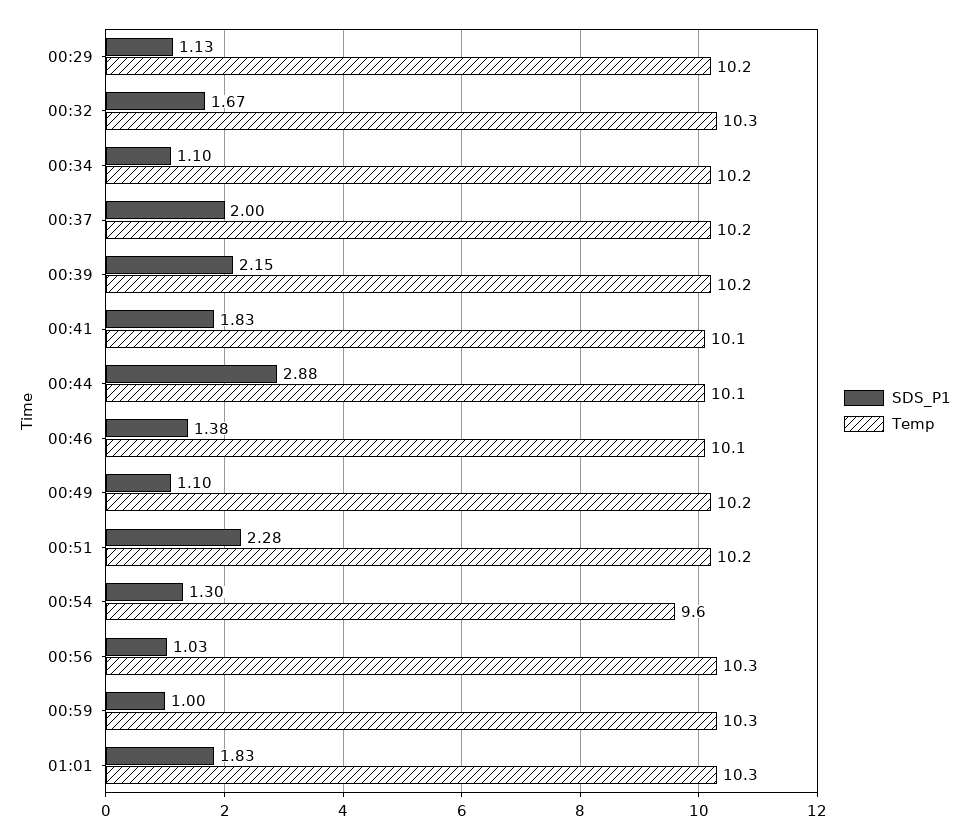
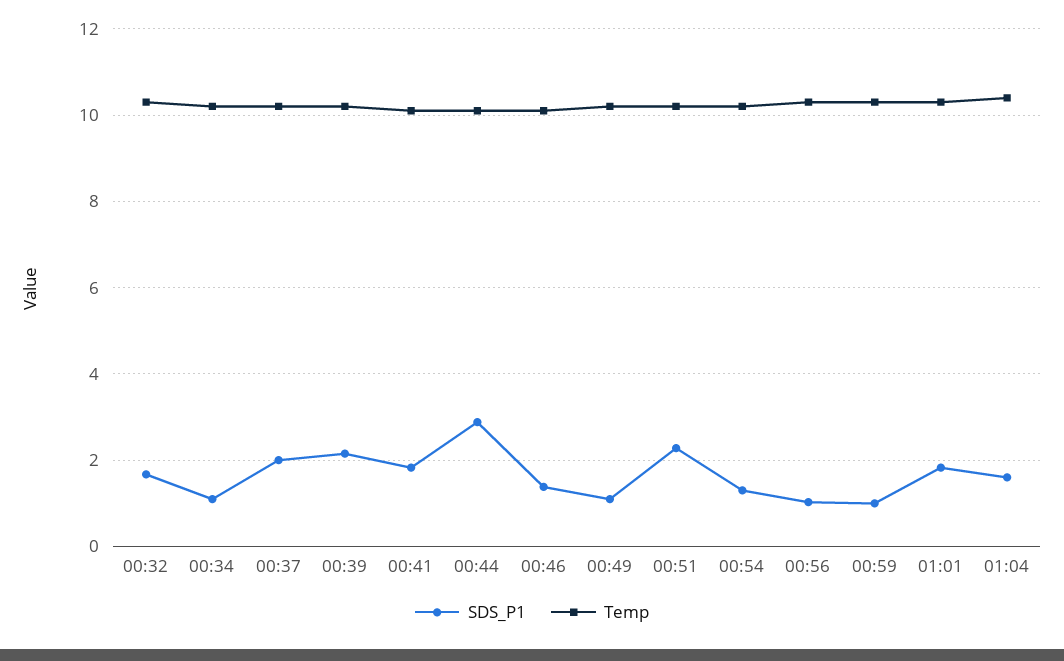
SDS_P1, 00:29: 1.13 -> none
Temp, 00:29: 10.2 -> none
Temp, 00:54: 9.6 -> 10.2
SDS_P1, 01:04: none -> 1.6
Temp, 01:04: none -> 10.4

